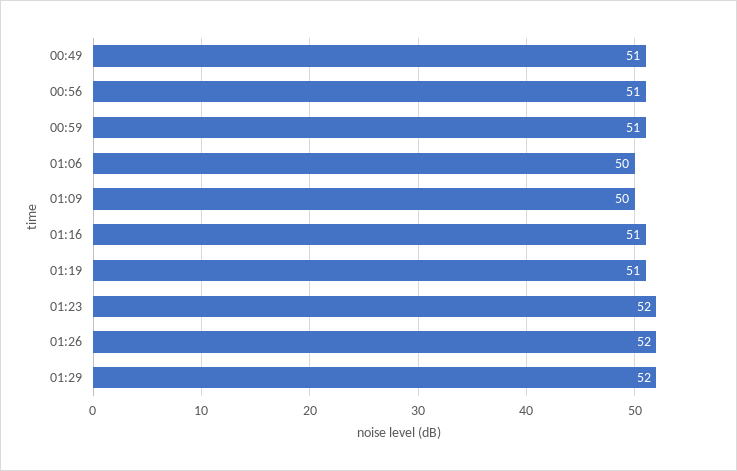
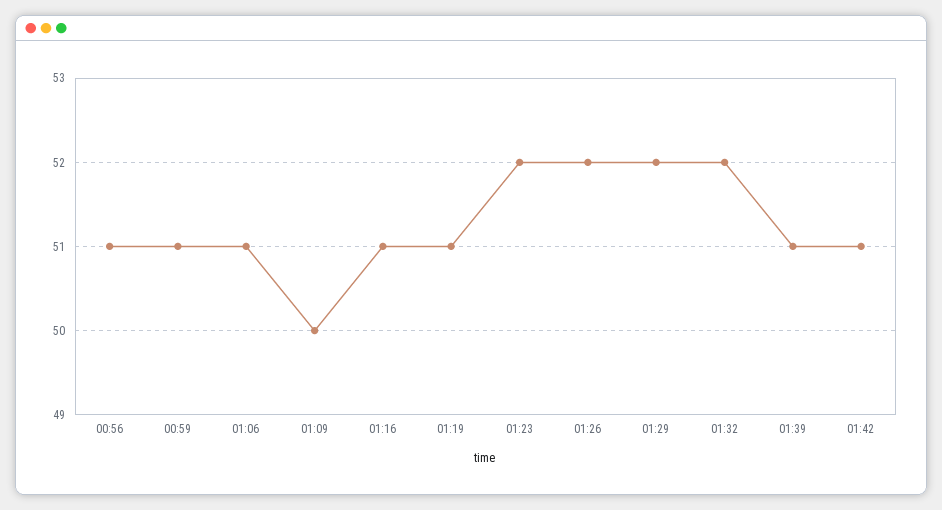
00:49: 51 -> none
01:06: 50 -> 51
01:32: none -> 52
01:39: none -> 51
01:42: none -> 51

